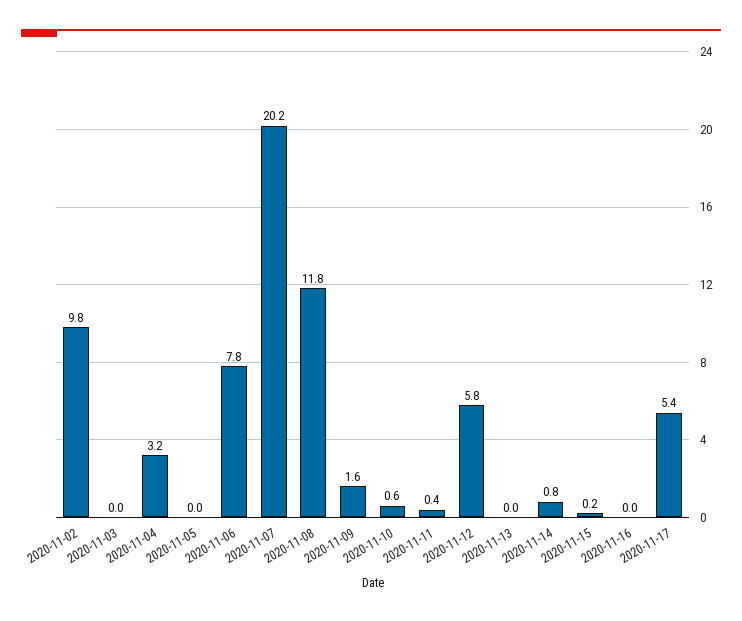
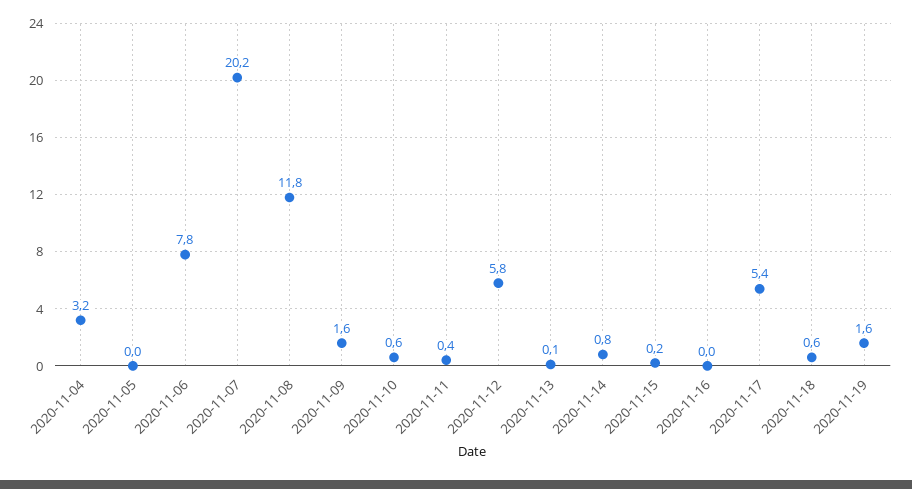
2020-11-02: 9.8 -> none
2020-11-03: 0 -> none
2020-11-13: 0 -> 0.1
2020-11-18: none -> 0.6
2020-11-19: none -> 1.6

